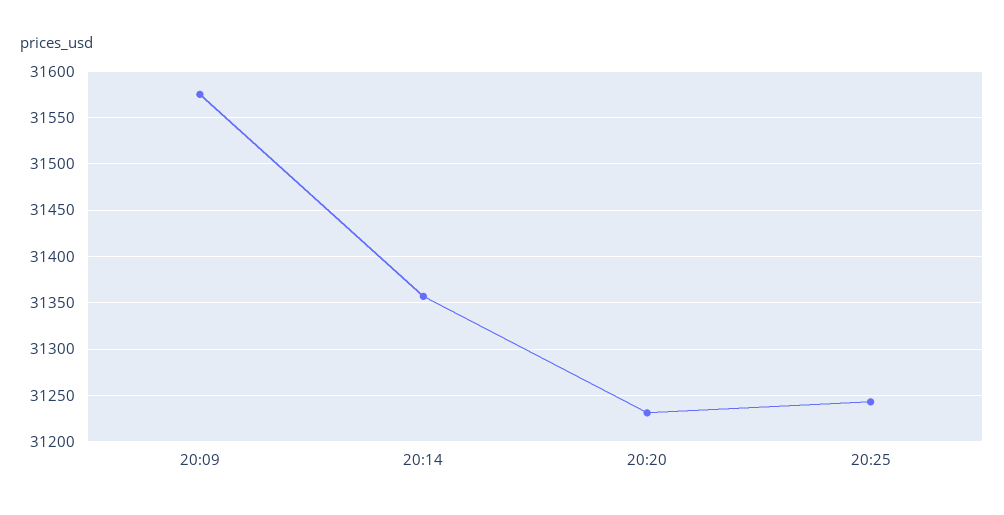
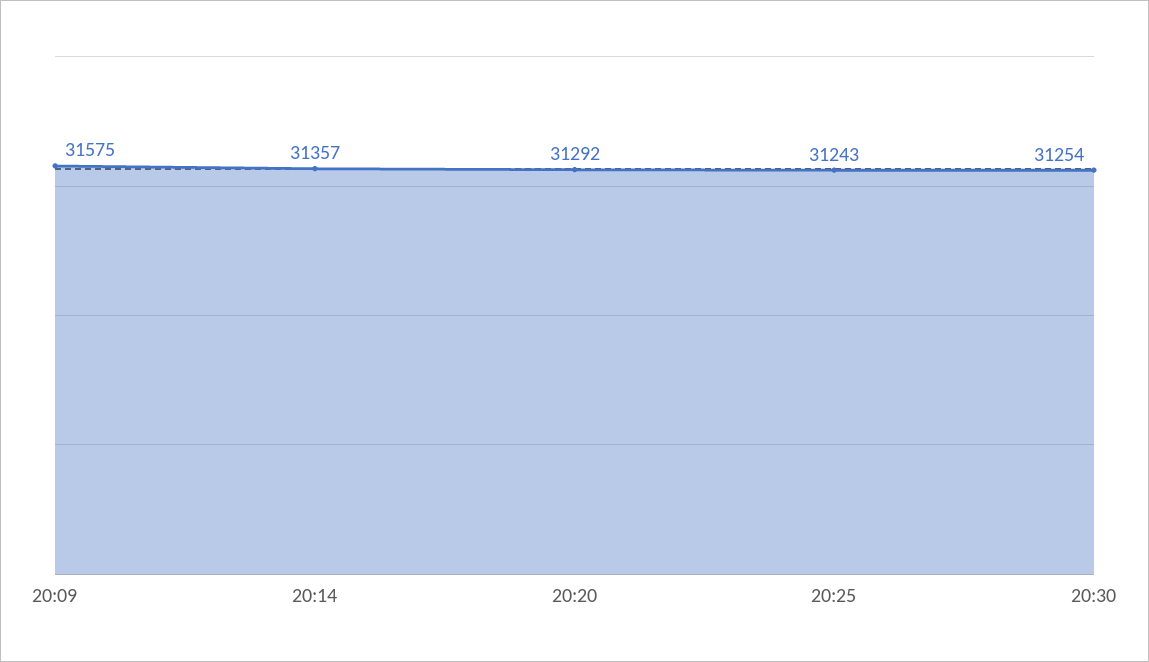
20:20: 31230 -> 31292
20:30: none -> 31254

